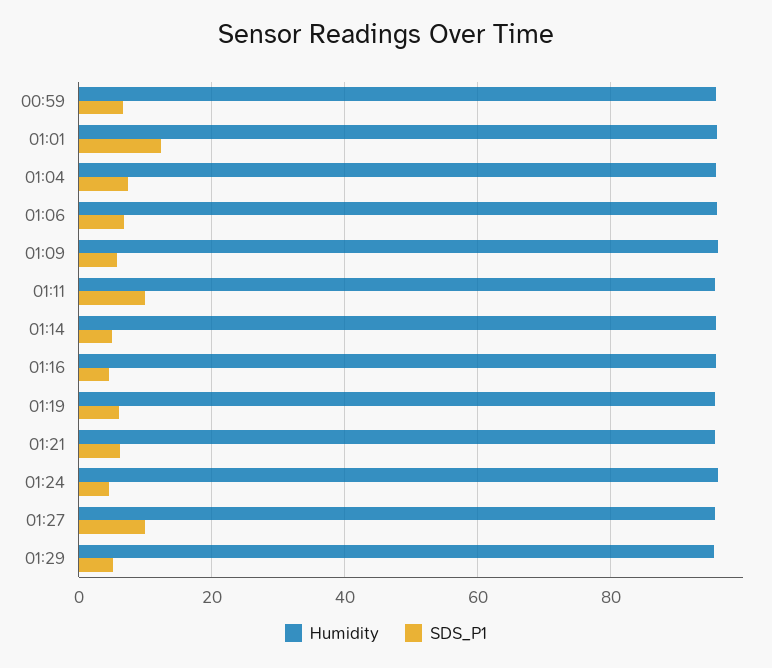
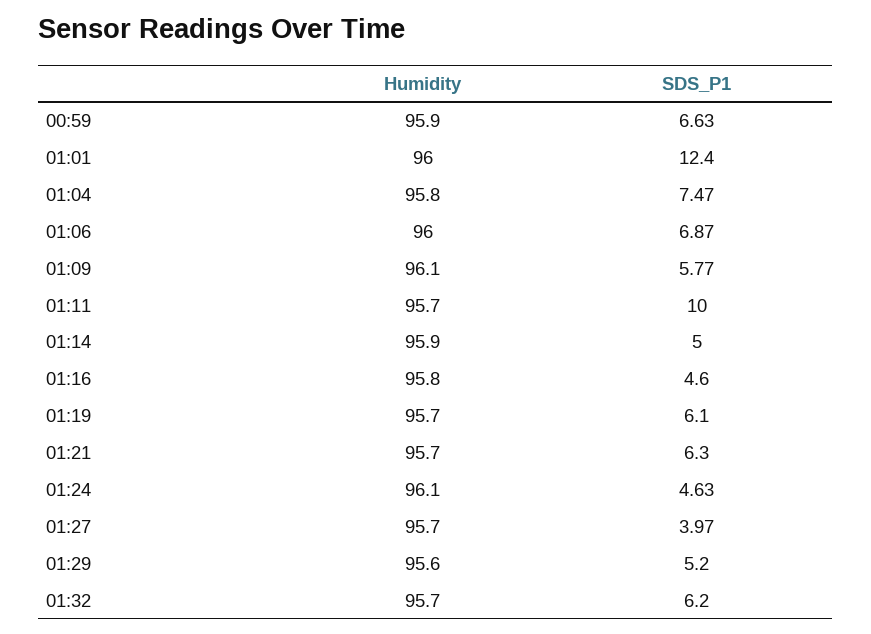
SDS_P1, 01:27: 10 -> 3.97
Humidity, 01:32: none -> 95.7
SDS_P1, 01:32: none -> 6.2

